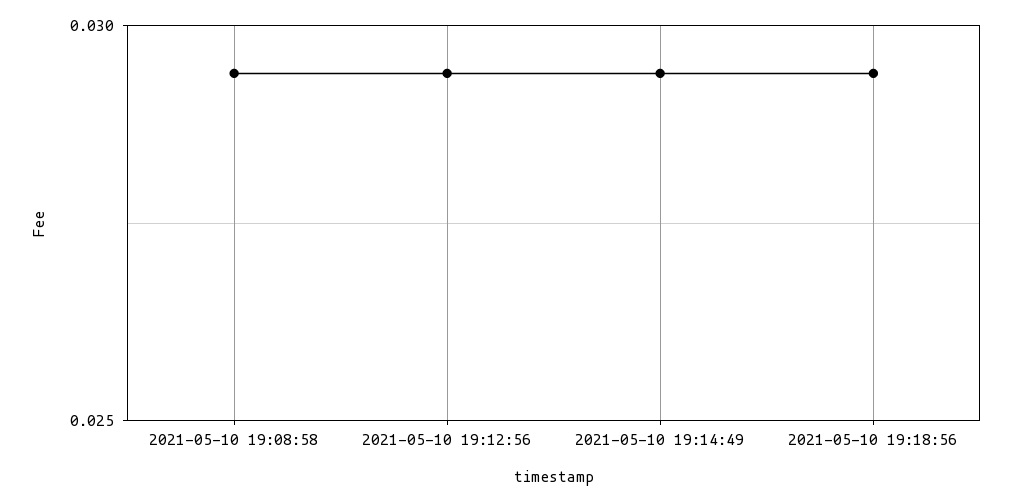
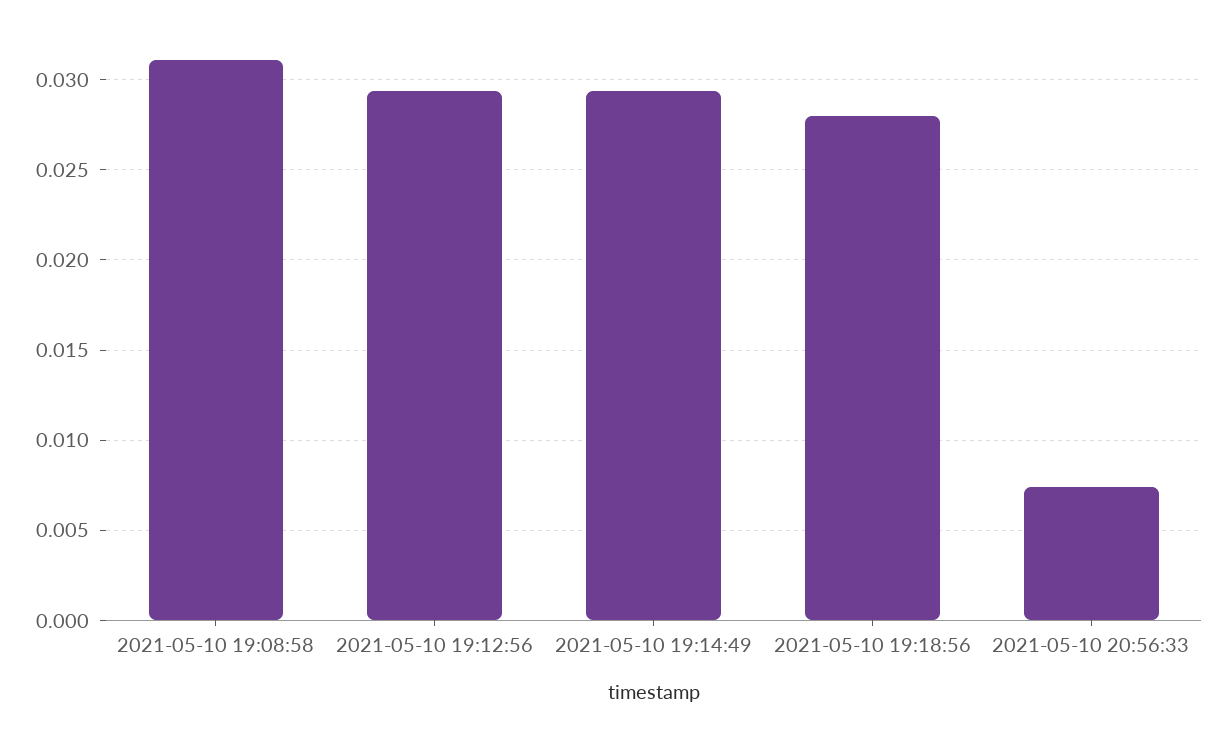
2021-05-10 19:08:58: 0.0295 -> 0.031
2021-05-10 19:18:56: 0.0295 -> 0.028
2021-05-10 20:56:33: none -> 0.0075

